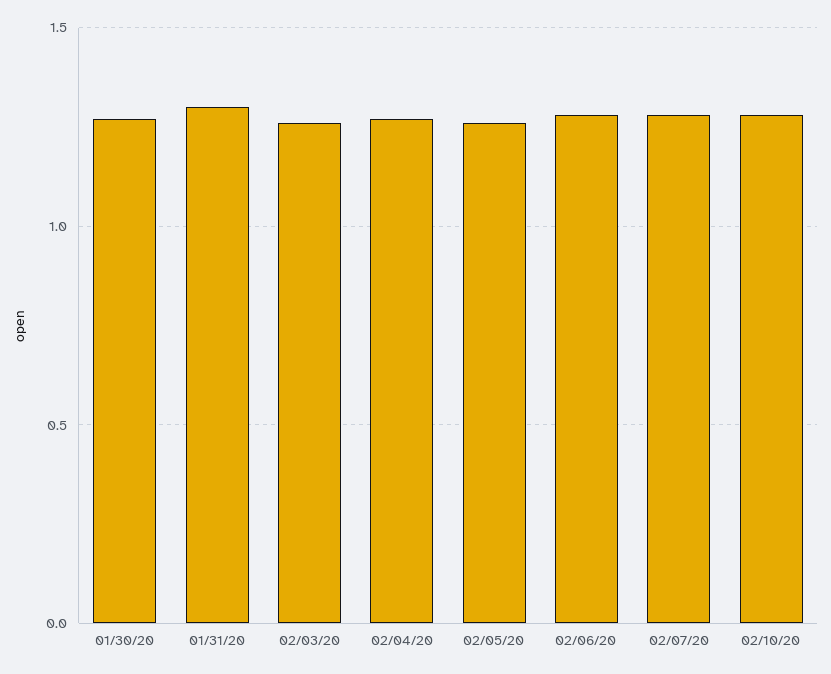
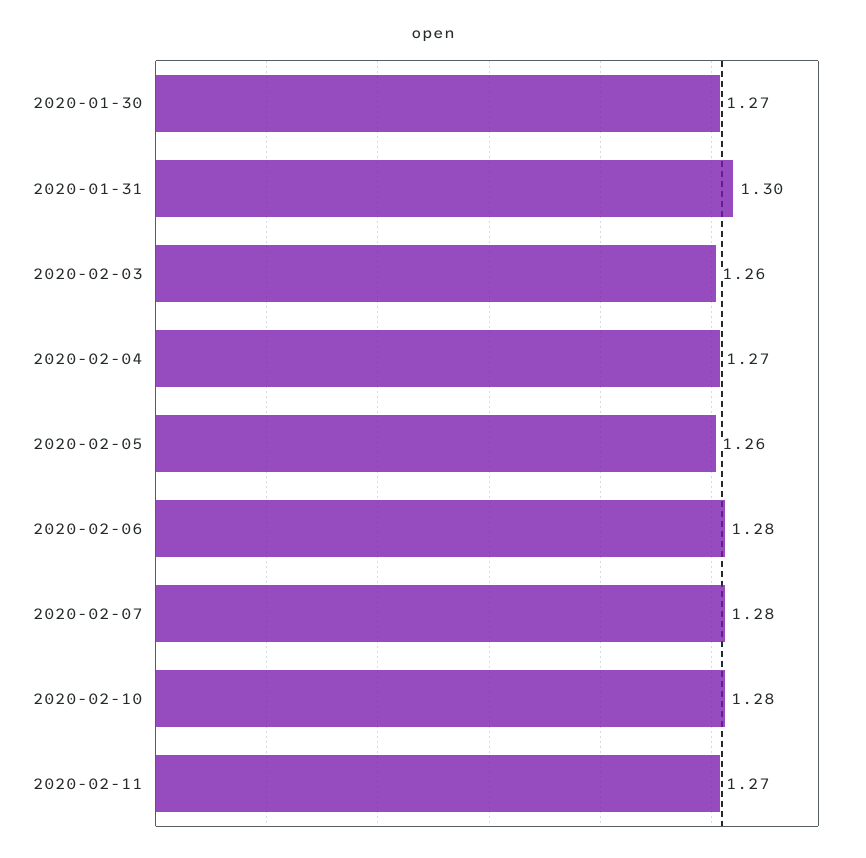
2020-02-11: none -> 1.27

